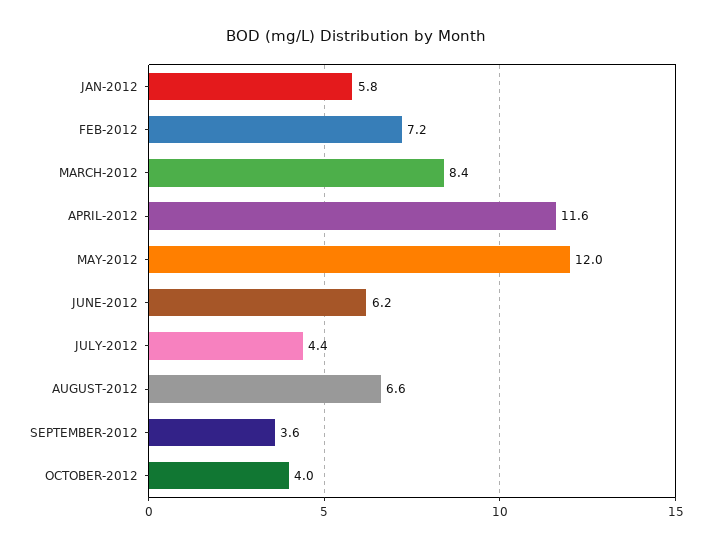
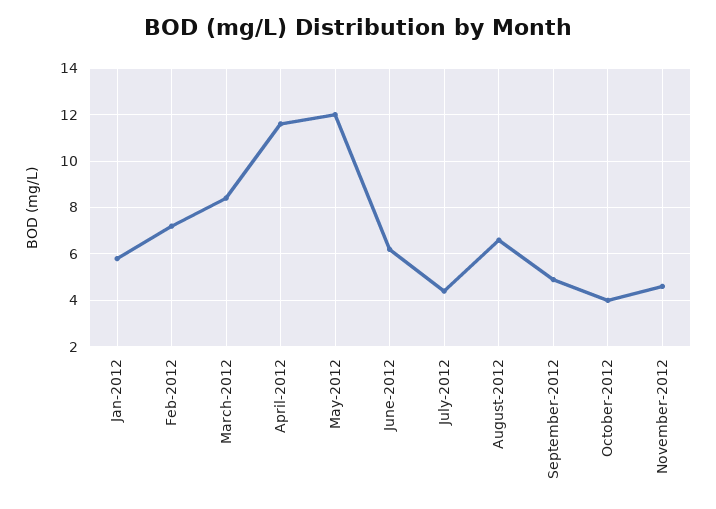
SEPTEMBER-2012: 3.6 -> 5
November-2012: none -> 4.5

